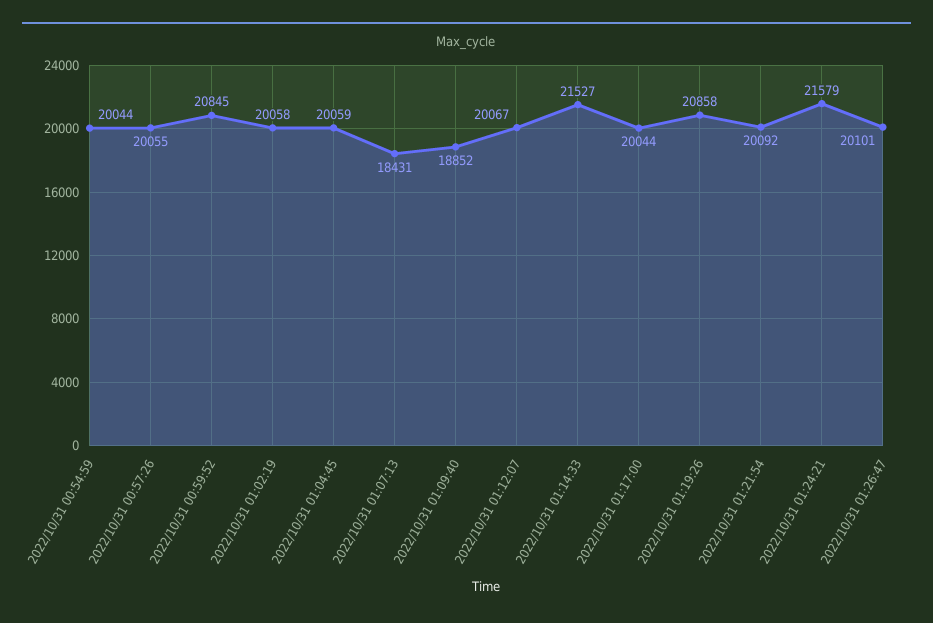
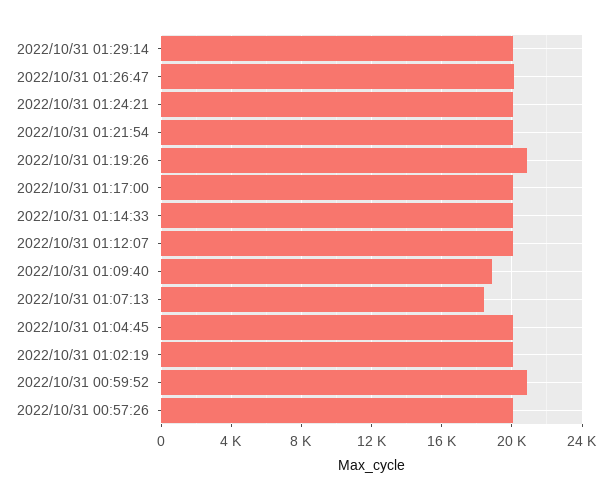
2022/10/31 00:54:59: 20044 -> none
2022/10/31 01:14:33: 21527 -> 20000
2022/10/31 01:24:21: 21579 -> 20000
2022/10/31 01:29:14: none -> 20000

